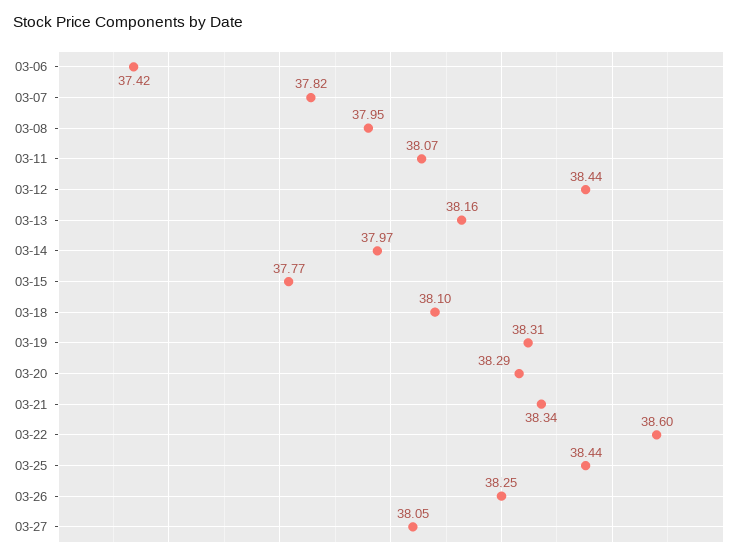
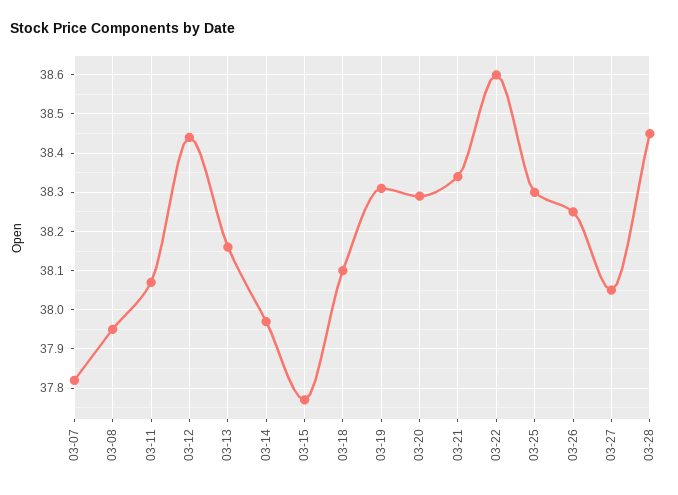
03-06: 37.42 -> none
03-25: 38.44 -> 38.3
03-28: none -> 38.45

